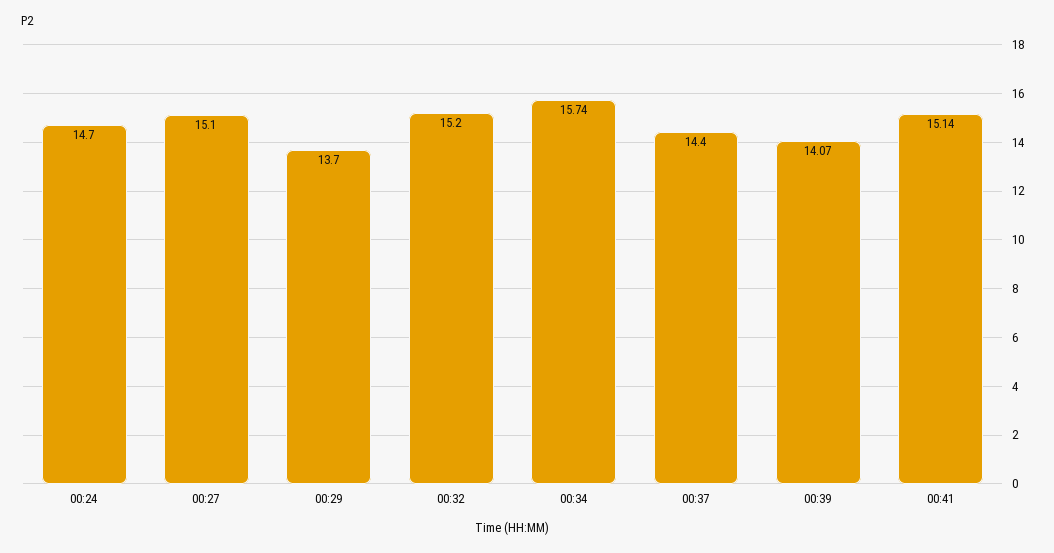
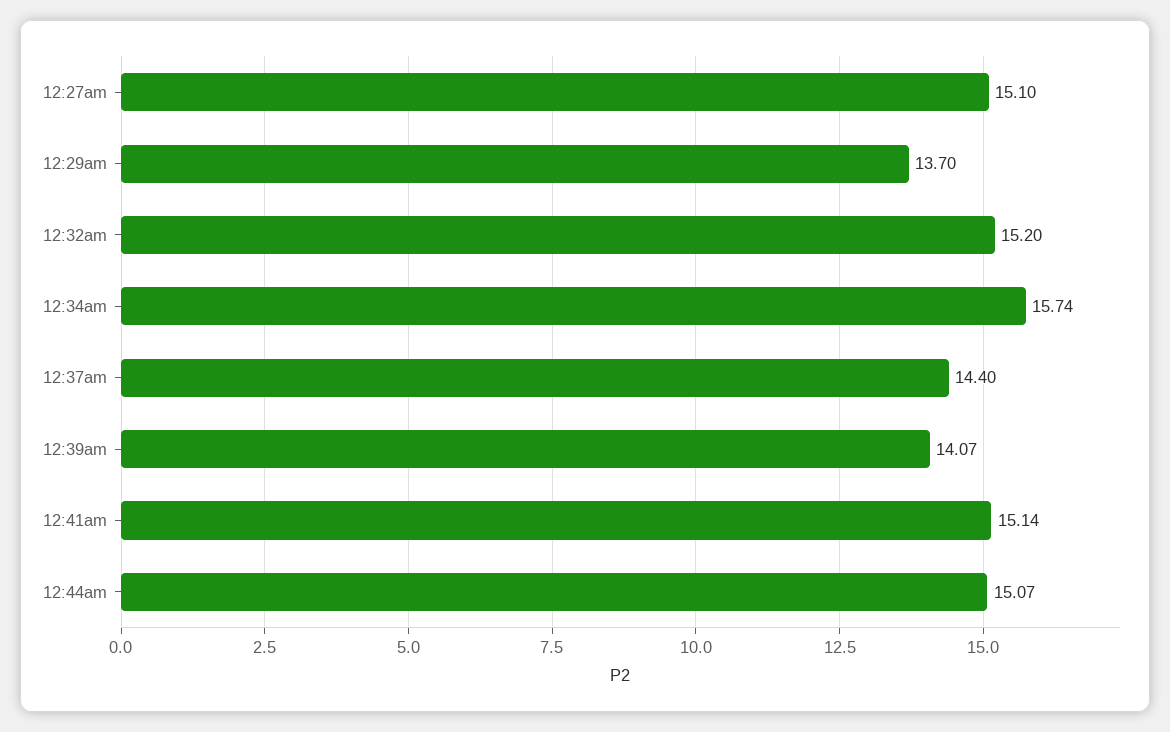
00:24: 14.7 -> none
12:44am: none -> 15.07

